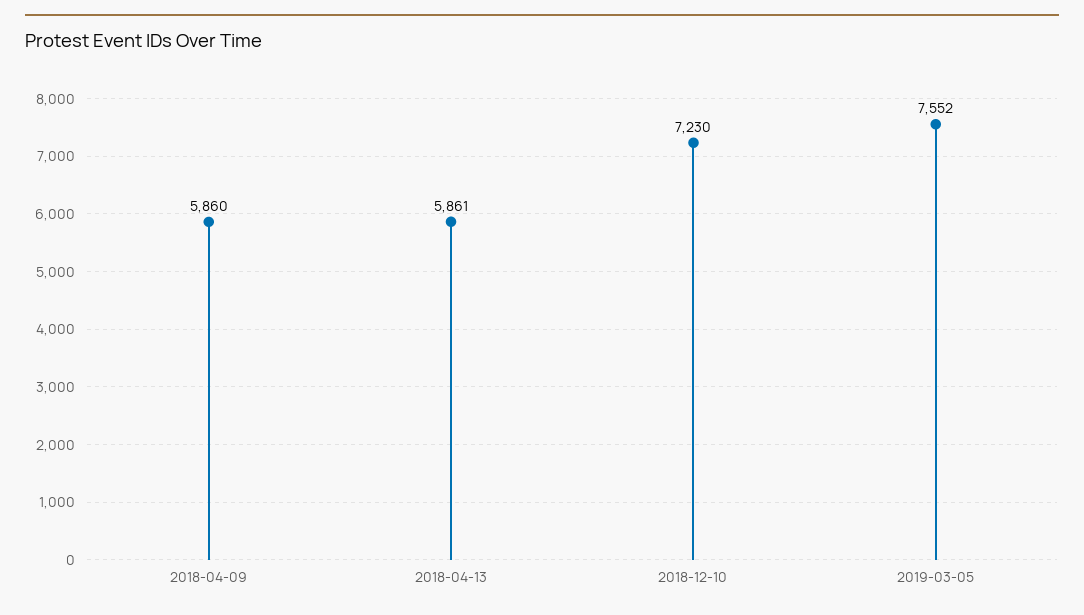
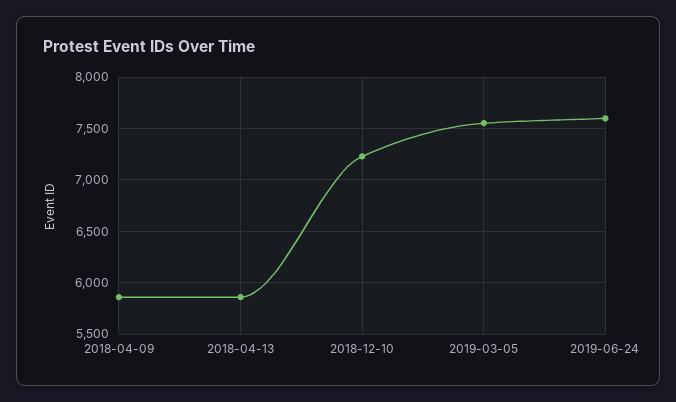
2019-06-24: none -> 7600

